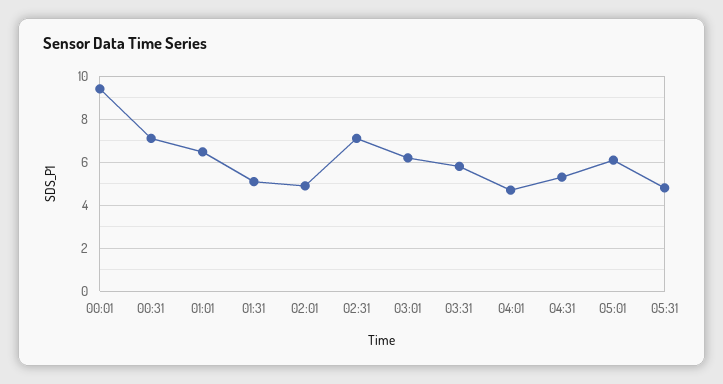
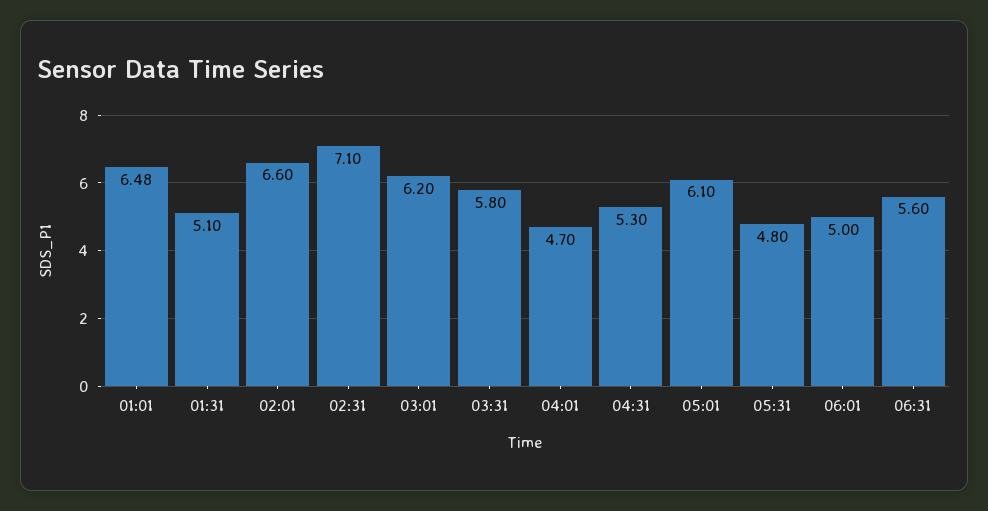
00:01: 9.5 -> none
00:31: 7 -> none
02:01: 5 -> 6.6
06:01: none -> 5
06:31: none -> 5.6

